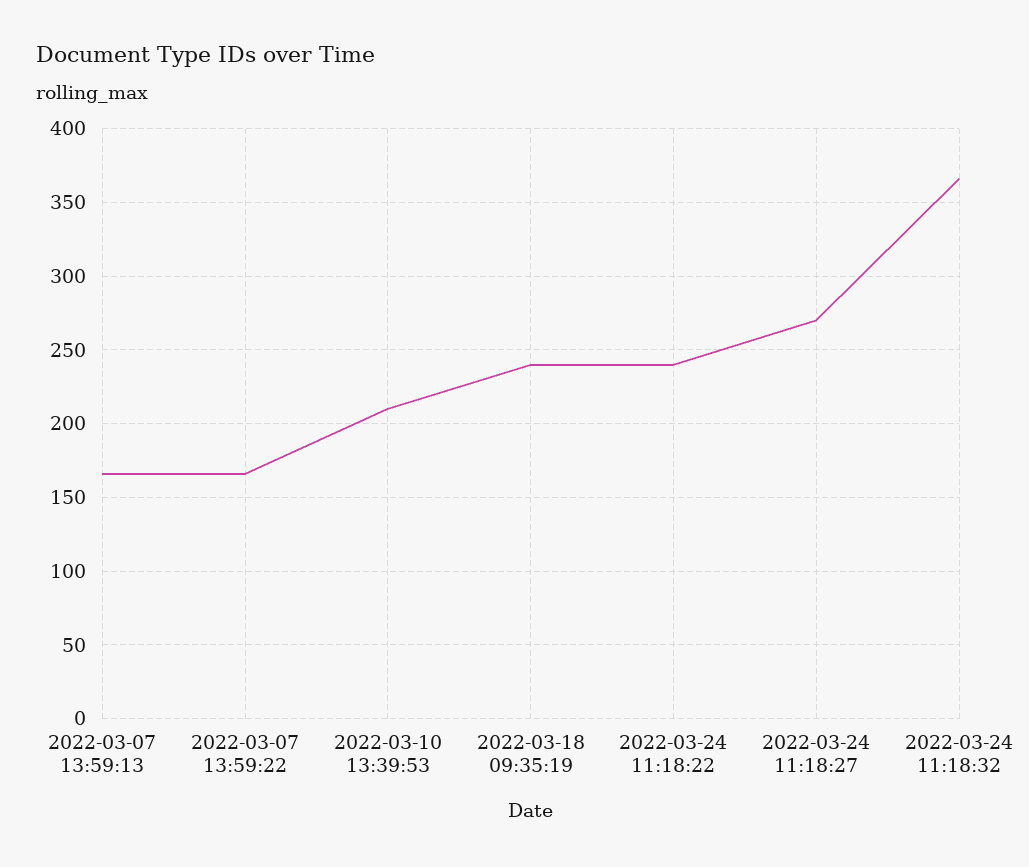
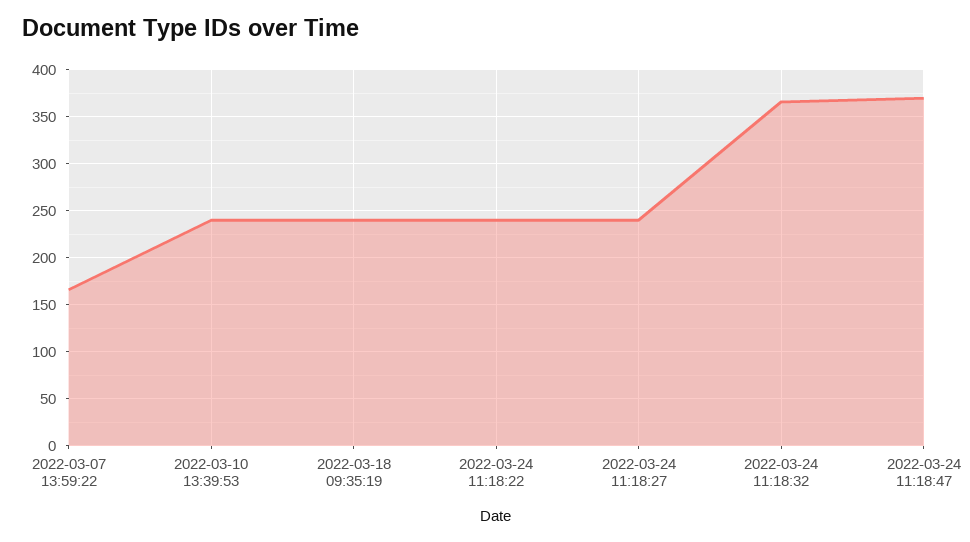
2022-03-07 13:59:13: 165 -> none
2022-03-10 13:39:53: 210 -> 240
2022-03-24 11:18:27: 270 -> 240
2022-03-24 11:18:47: none -> 370

